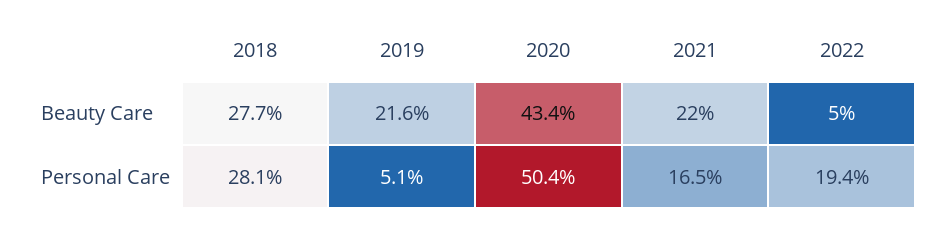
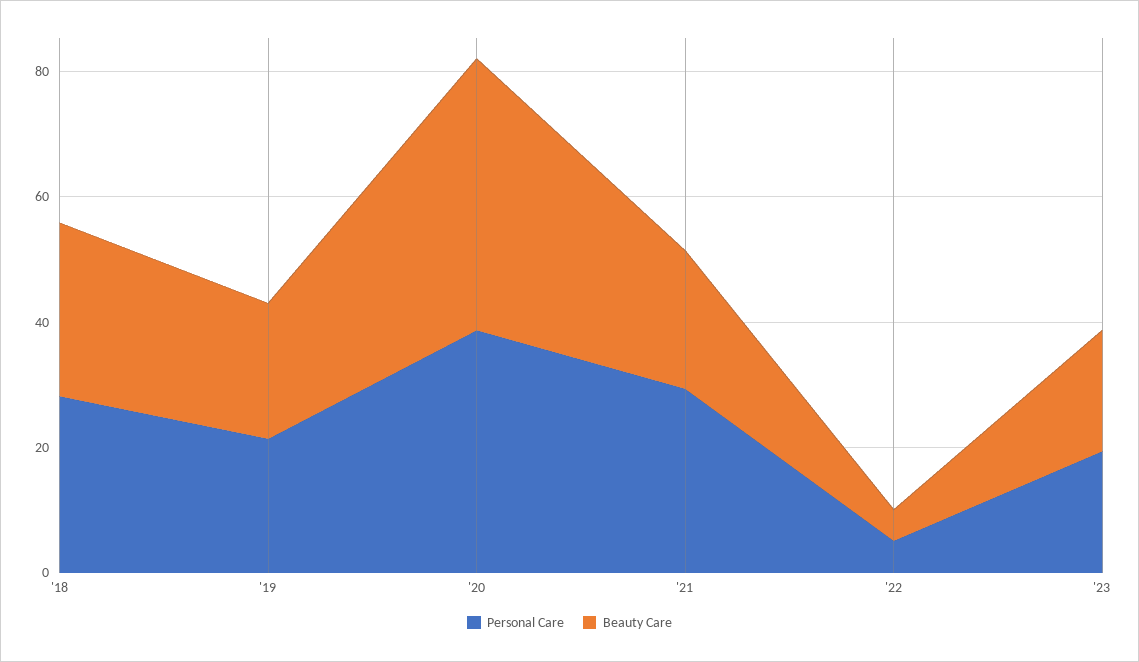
Personal Care, 2019: 5.1 -> 20
Personal Care, 2020: 50.4 -> 40
Personal Care, 2021: 16.5 -> 30
Personal Care, 2022: 19.4 -> 5
Personal Care, '23: none -> 20
Beauty Care, '23: none -> 20

